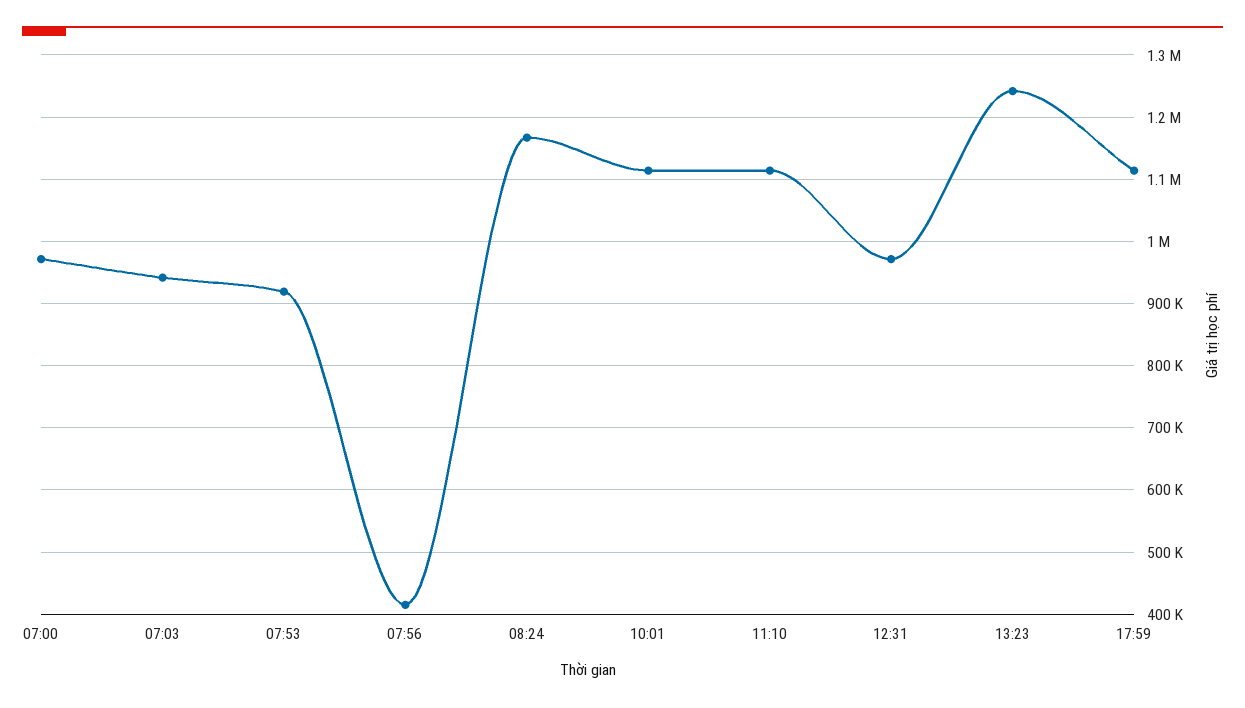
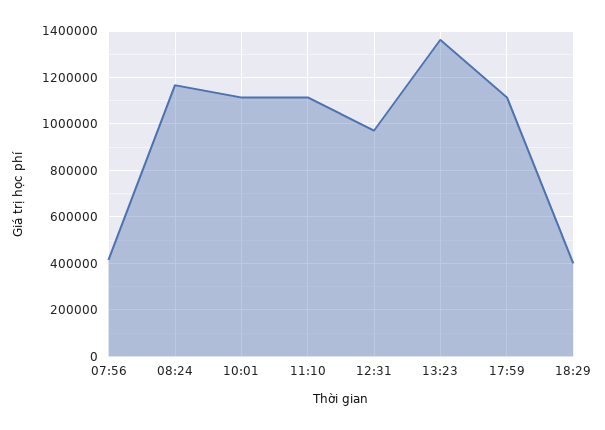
07:00: 970000 -> none
07:03: 940000 -> none
07:53: 920000 -> none
13:23: 1240000 -> 1350000
18:29: none -> 400000

